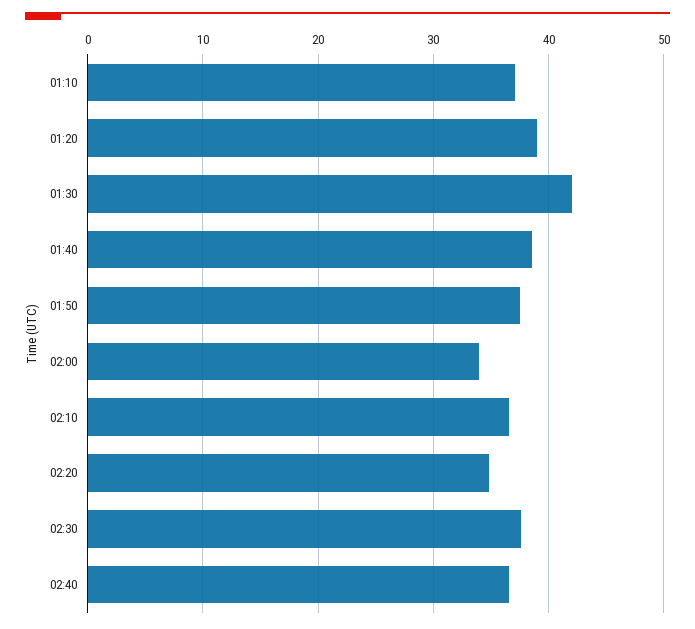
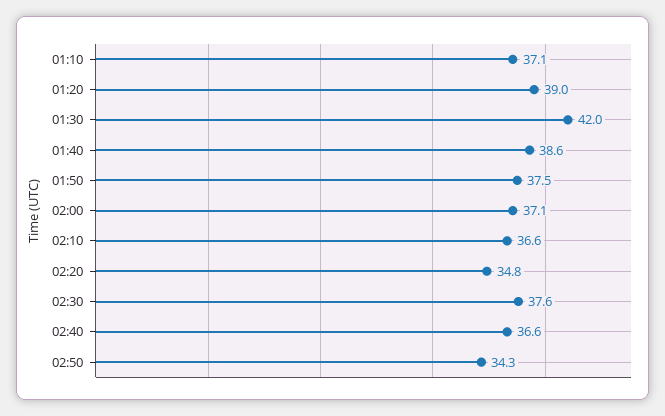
02:00: 34 -> 37.1
02:50: none -> 34.3

